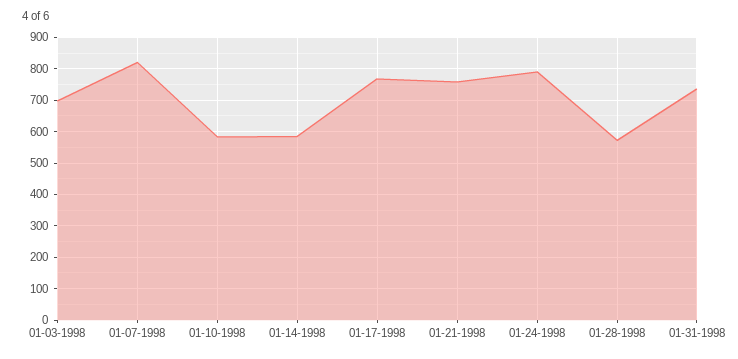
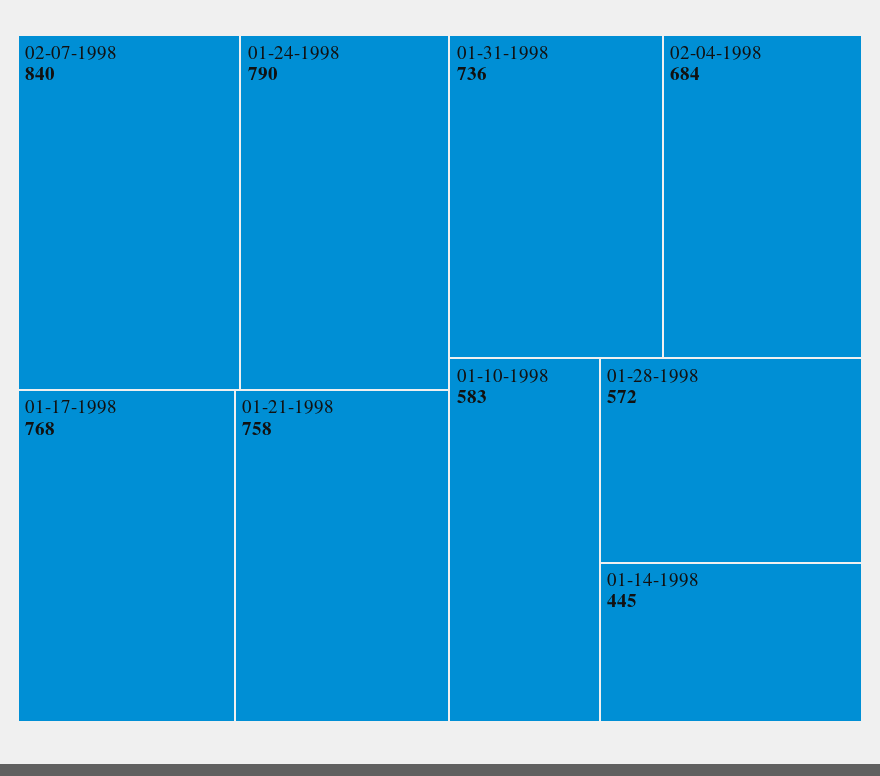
01-03-1998: 700 -> none
01-07-1998: 820 -> none
01-14-1998: 580 -> 445
02-07-1998: none -> 840
02-04-1998: none -> 684

